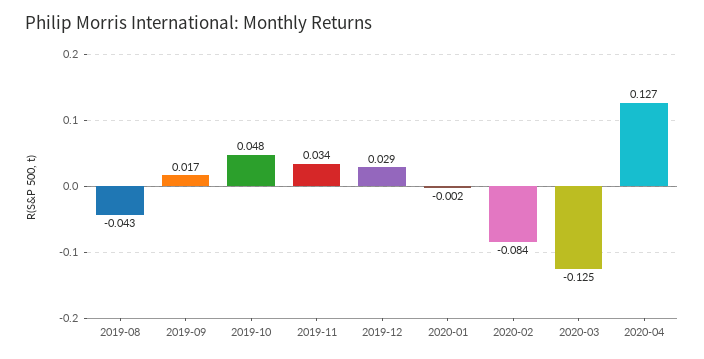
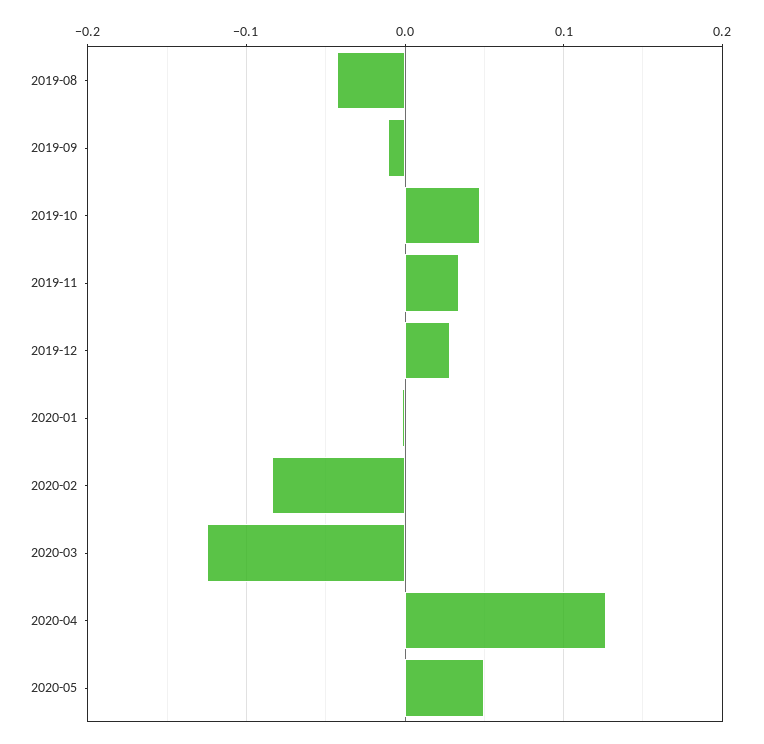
2019-09: 0.017 -> -0.01
2020-05: none -> 0.05

